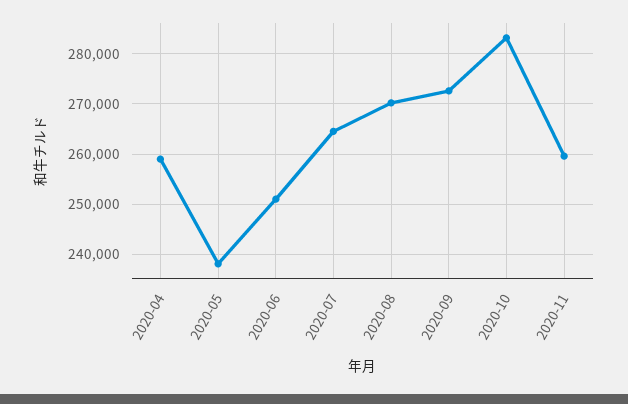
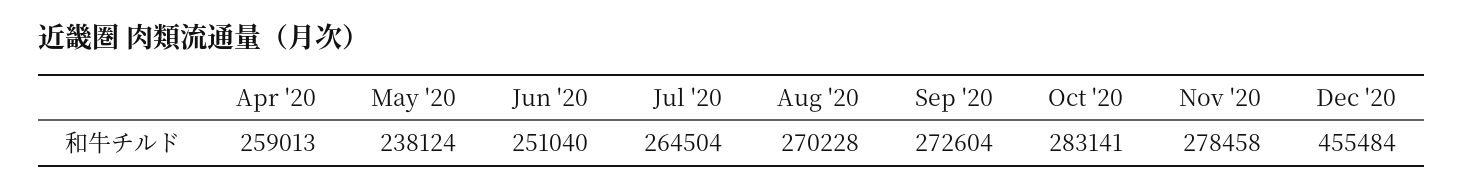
2020-11: 260000 -> 278458
Dec '20: none -> 455484

